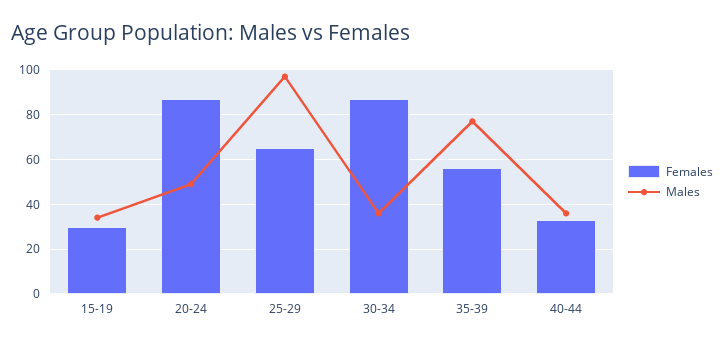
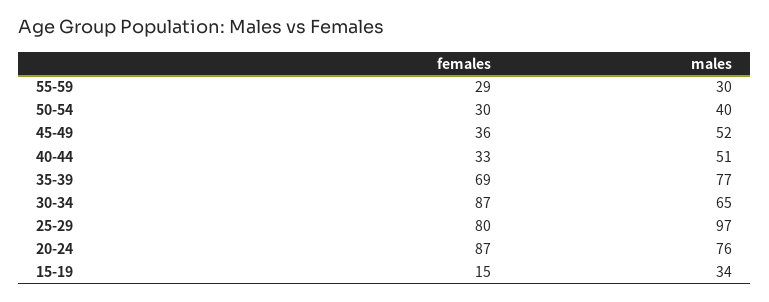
Females, 15-19: 30 -> 15
Males, 20-24: 50 -> 76
Females, 25-29: 65 -> 80
Males, 30-34: 35 -> 65
Females, 35-39: 55 -> 69
Males, 40-44: 35 -> 51
Females, 55-59: none -> 29
Males, 55-59: none -> 30
Females, 50-54: none -> 30
Males, 50-54: none -> 40
Females, 45-49: none -> 36
Males, 45-49: none -> 52

